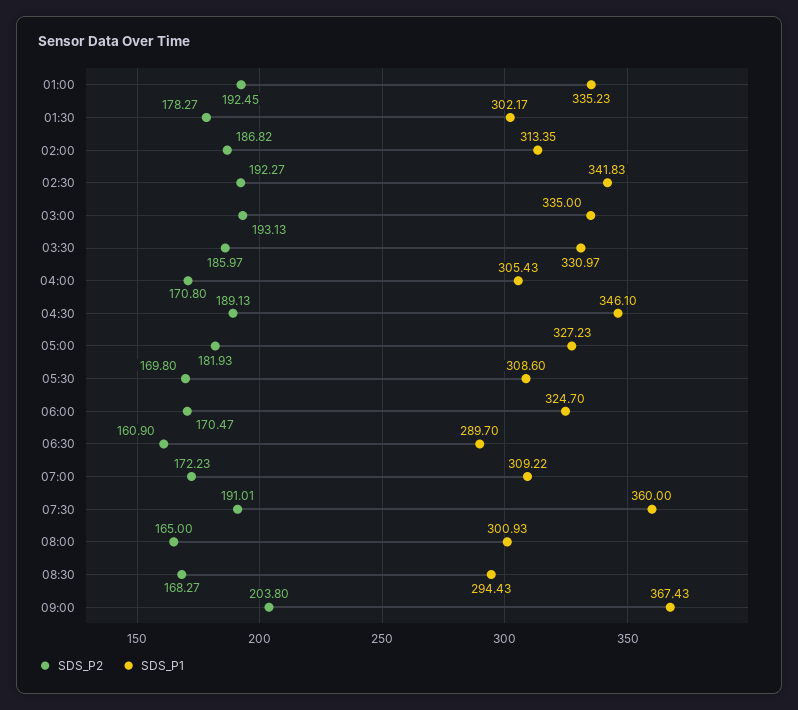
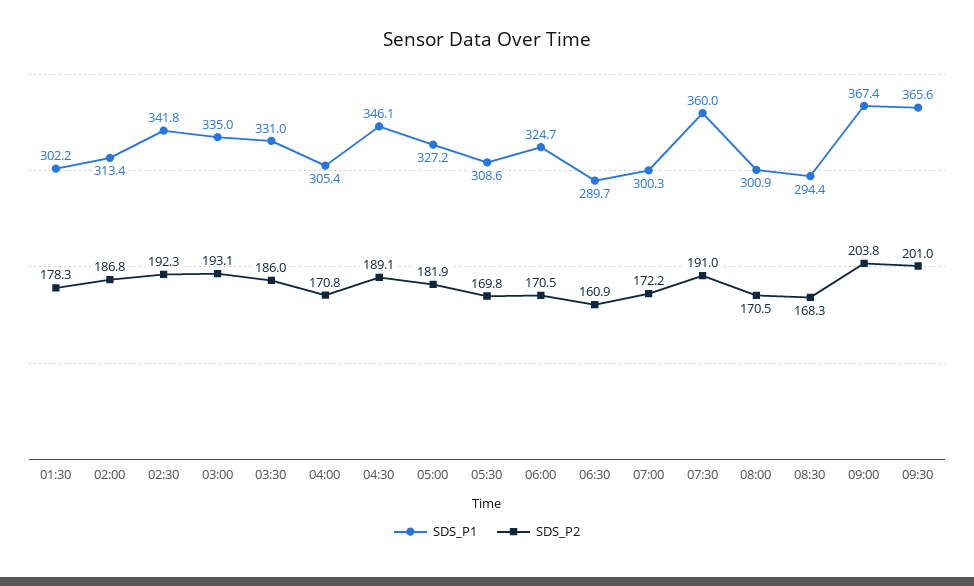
SDS_P2, 01:00: 192.45 -> none
SDS_P1, 01:00: 335.23 -> none
SDS_P1, 07:00: 309.22 -> 300.3
SDS_P2, 08:00: 165 -> 170.5
SDS_P1, 09:30: none -> 365.6
SDS_P2, 09:30: none -> 201

